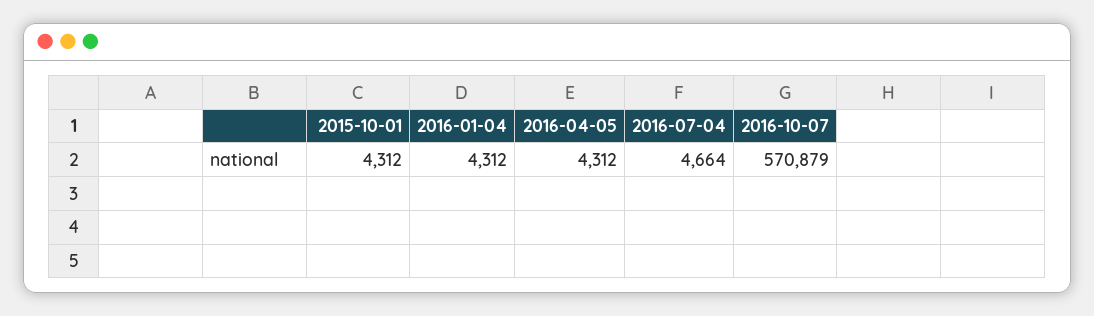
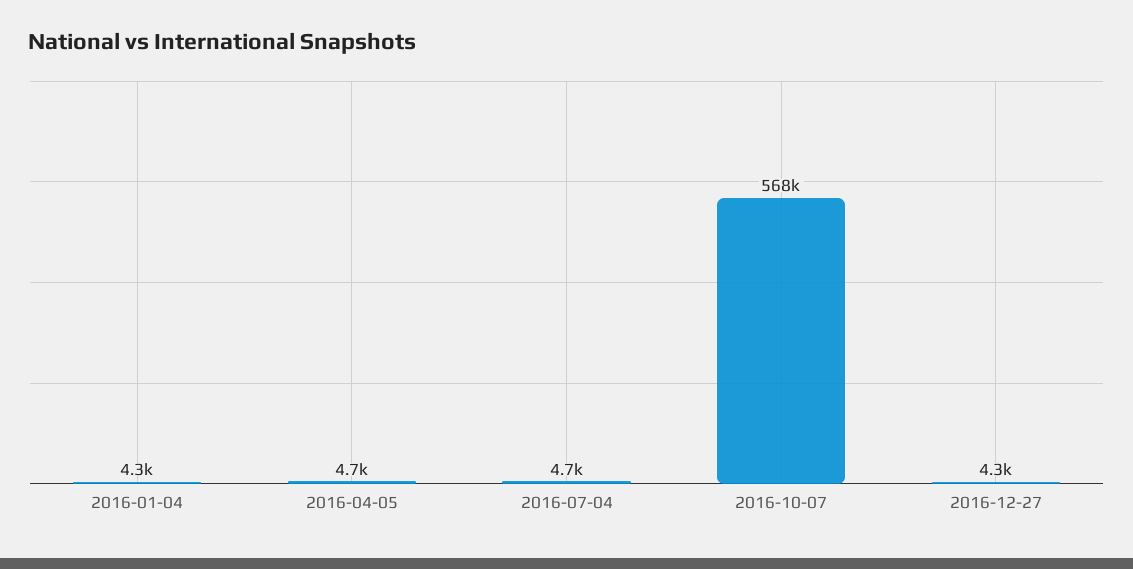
2015-10-01: 4312 -> none
2016-04-05: 4312 -> 4700
2016-10-07: 570879 -> 568000
2016-12-27: none -> 4300

